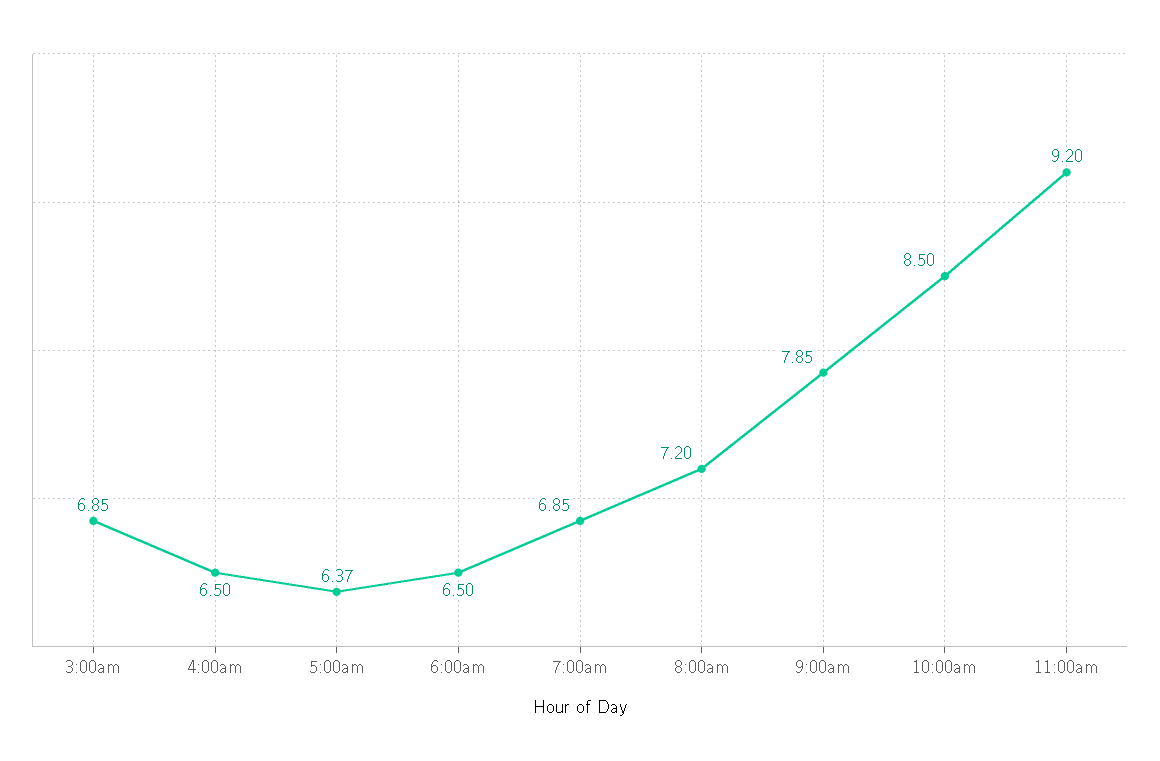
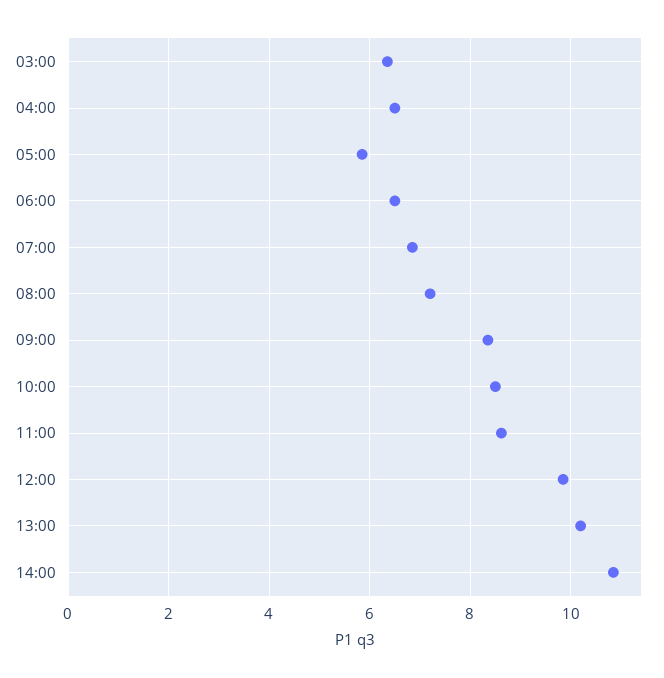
3:00am: 6.85 -> 6.4
5:00am: 6.37 -> 5.8
9:00am: 7.85 -> 8.4
11:00am: 9.2 -> 8.6
12:00: none -> 9.8
13:00: none -> 10.2
14:00: none -> 10.8

